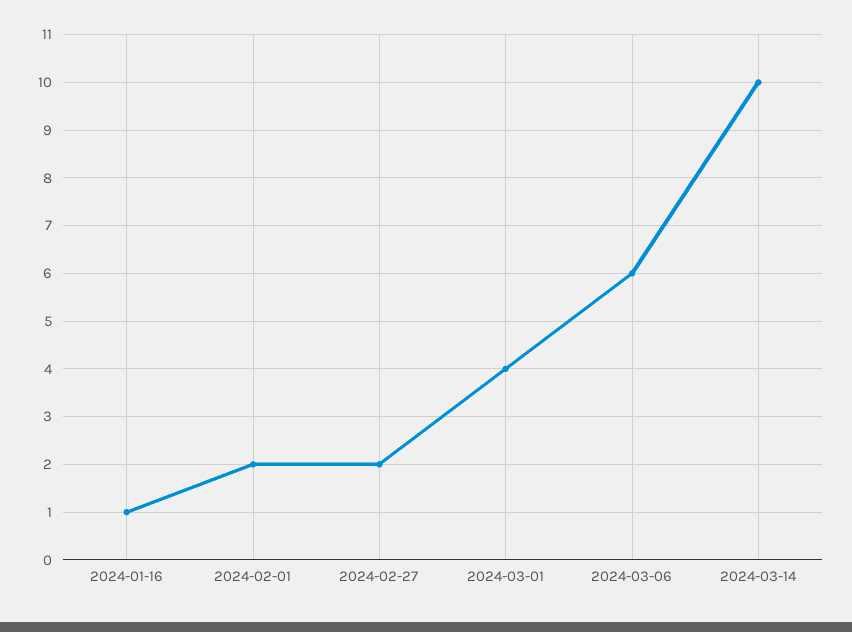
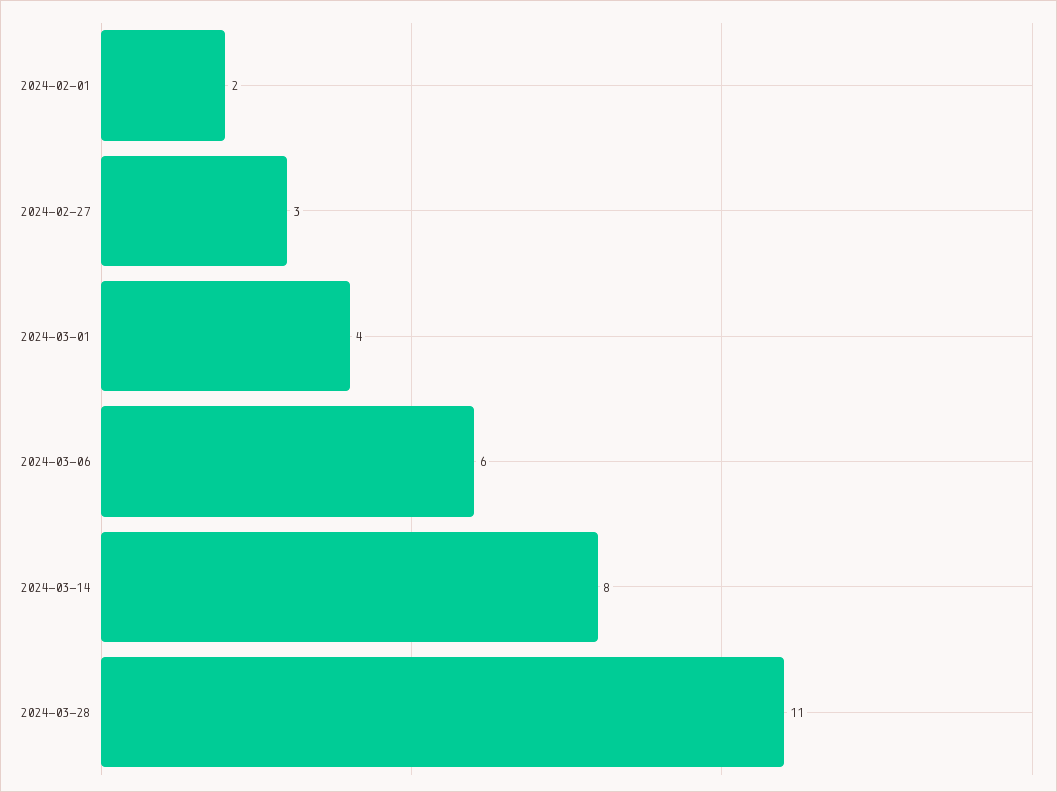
2024-01-16: 1 -> none
2024-02-27: 2 -> 3
2024-03-14: 10 -> 8
2024-03-28: none -> 11

